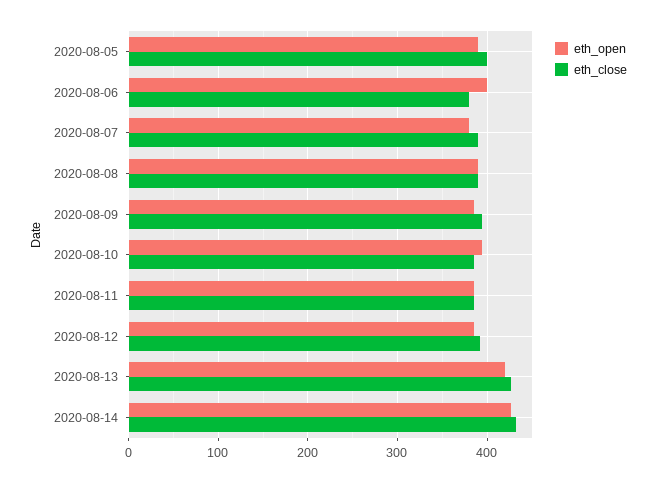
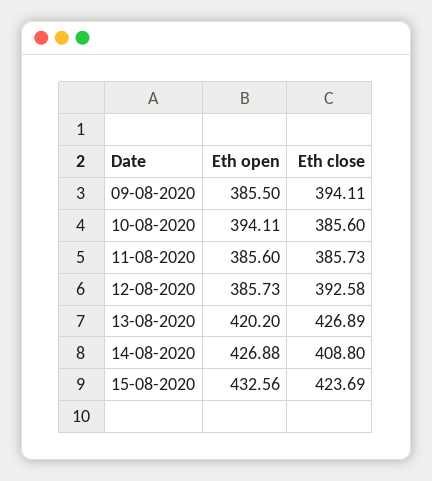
eth_open, 2020-08-05: 390 -> none
eth_close, 2020-08-05: 400 -> none
eth_open, 2020-08-06: 400 -> none
eth_close, 2020-08-06: 380 -> none
eth_open, 2020-08-07: 380 -> none
eth_close, 2020-08-07: 390 -> none
eth_open, 2020-08-08: 390 -> none
eth_close, 2020-08-08: 390 -> none
eth_close, 2020-08-14: 430 -> 408.8
eth_open, 15-08-2020: none -> 432.56
eth_close, 15-08-2020: none -> 423.69

